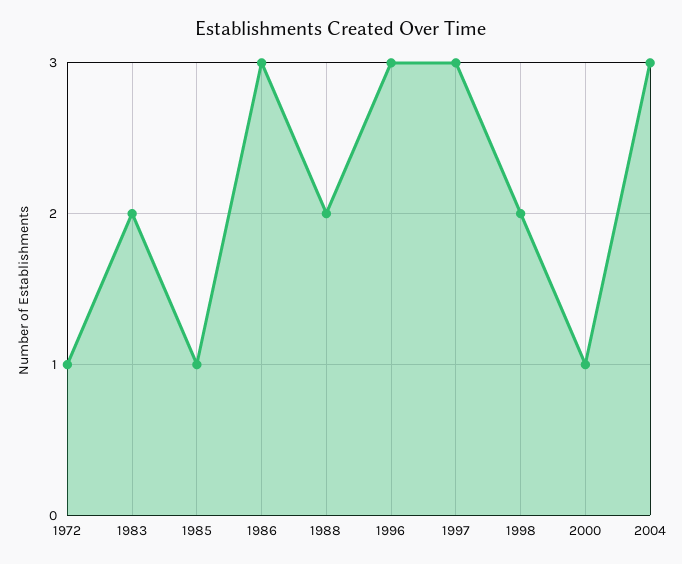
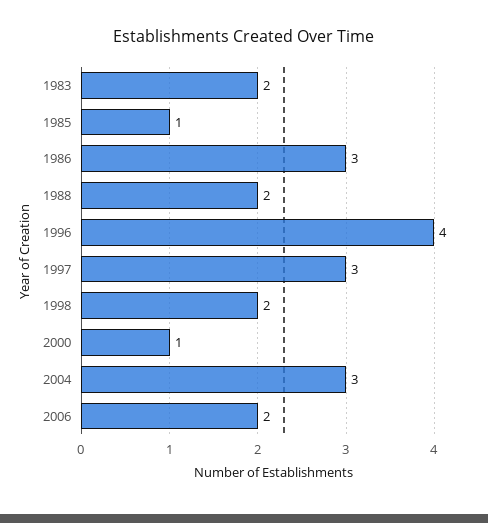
1972: 1 -> none
1996: 3 -> 4
2006: none -> 2

